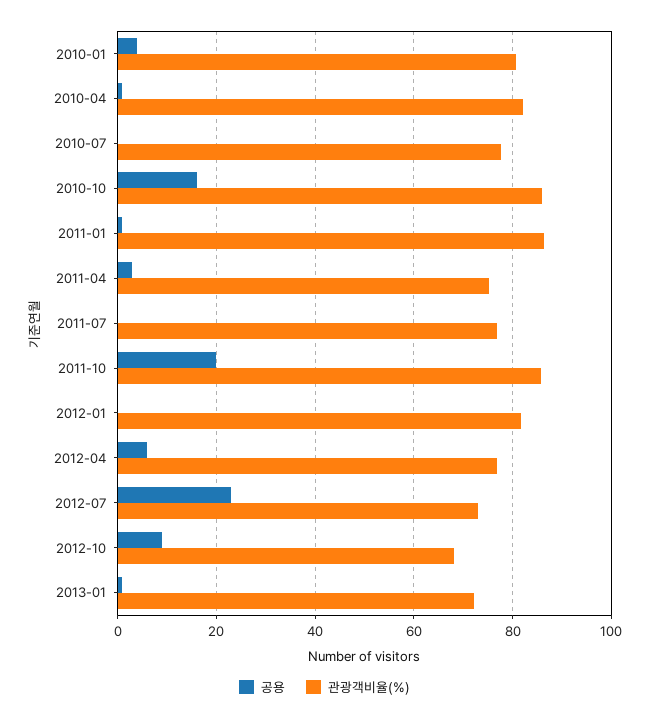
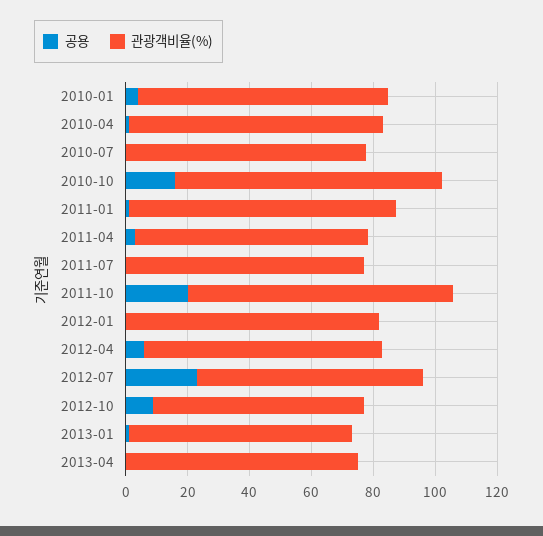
공용, 2013-04: none -> 0
관광객비율(%), 2013-04: none -> 75

